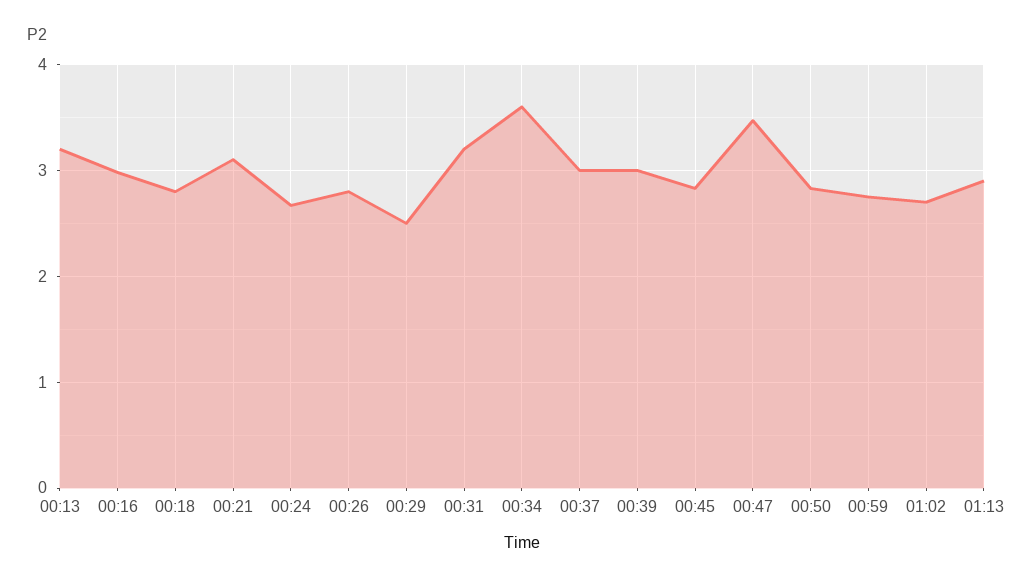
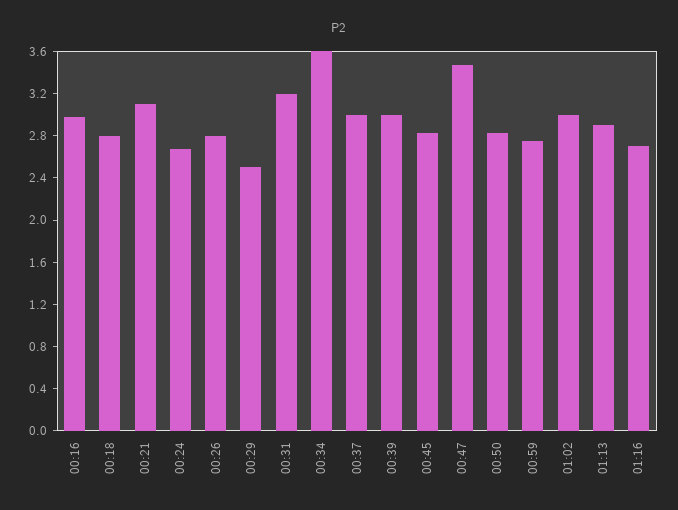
00:13: 3.2 -> none
01:02: 2.7 -> 3
01:16: none -> 2.7

